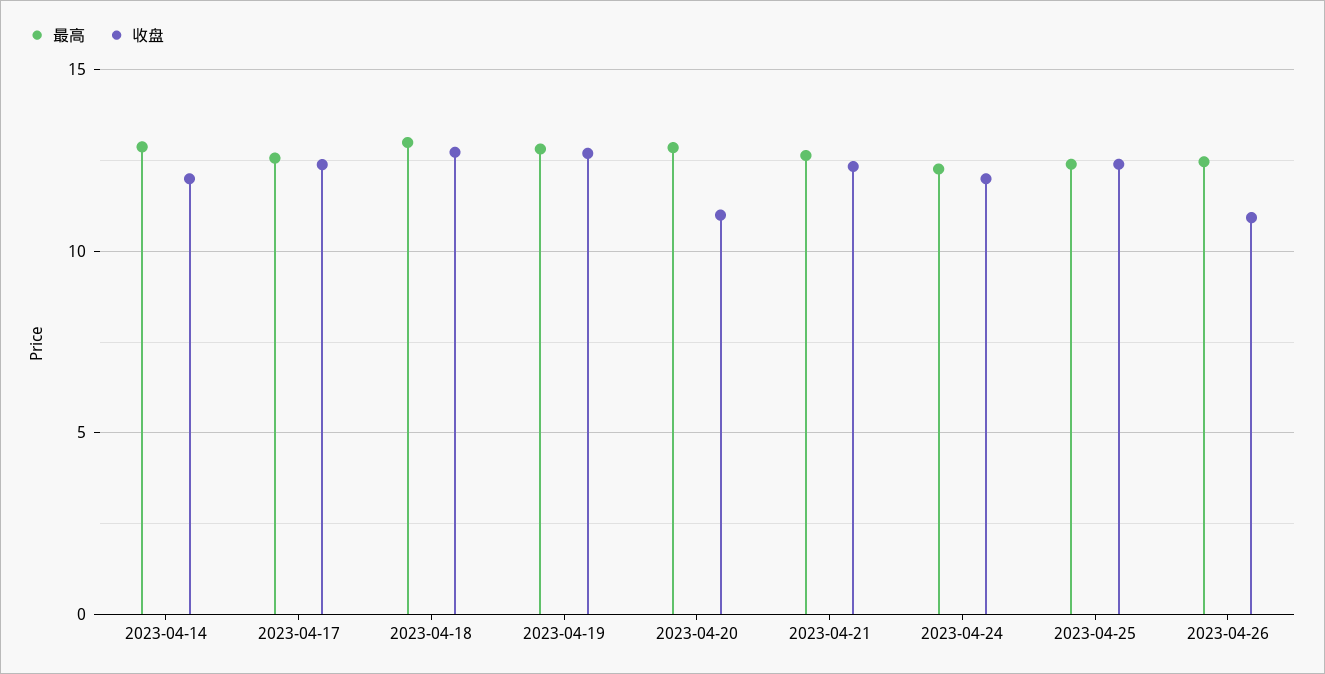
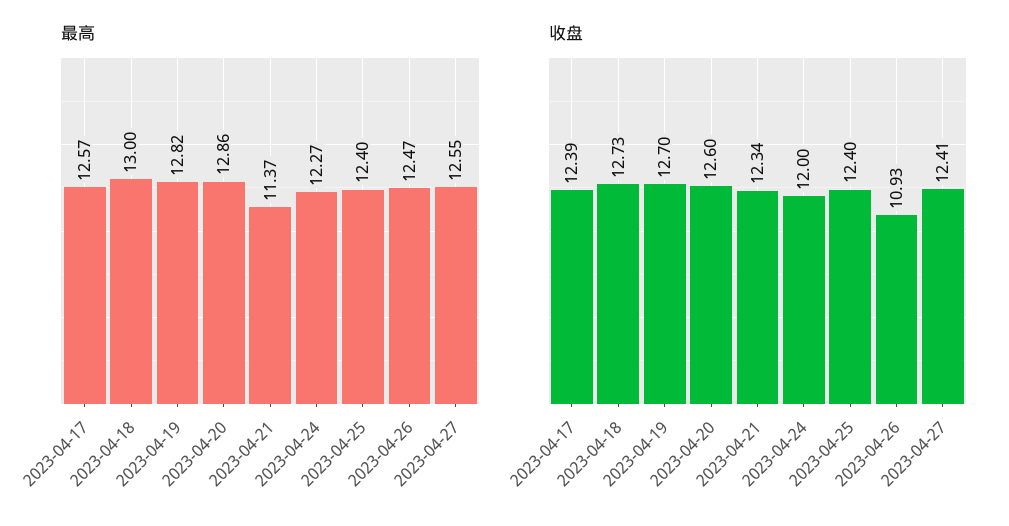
最高, 2023-04-14: 13 -> none
收盘, 2023-04-14: 12 -> none
收盘, 2023-04-20: 11 -> 12.6
最高, 2023-04-21: 12.5 -> 11.37
最高, 2023-04-27: none -> 12.55
收盘, 2023-04-27: none -> 12.41

